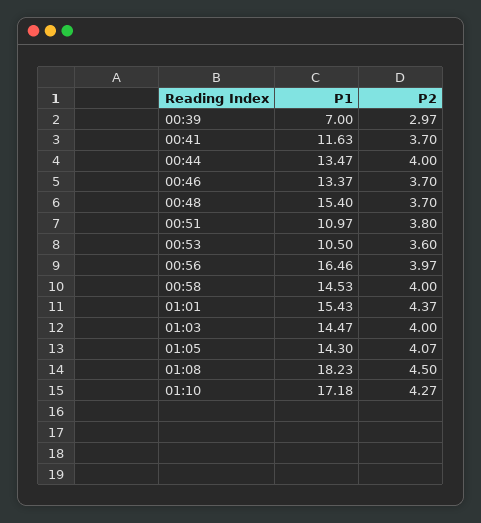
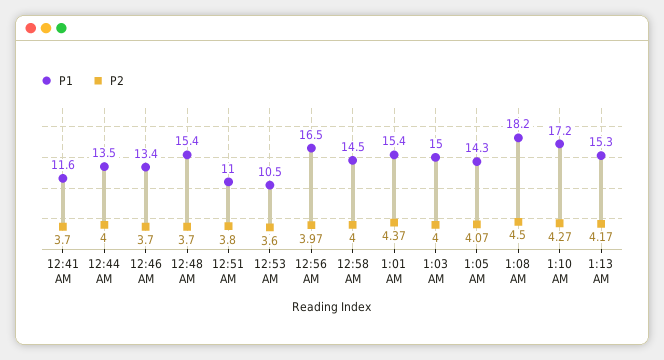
P1, 00:39: 7 -> none
P2, 00:39: 2.97 -> none
P1, 01:03: 14.47 -> 15
P1, 1:13 AM: none -> 15.3
P2, 1:13 AM: none -> 4.17

